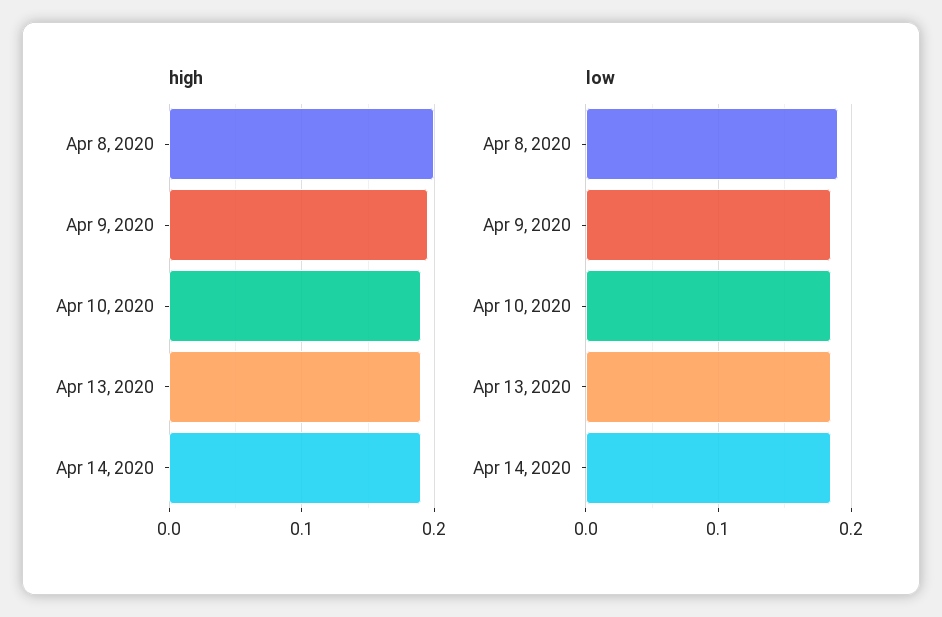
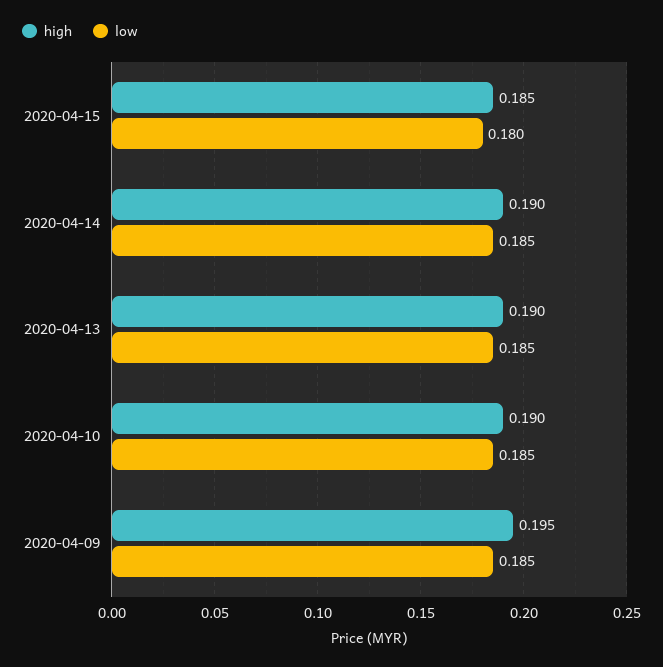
high, Apr 8, 2020: 0.2 -> none
low, Apr 8, 2020: 0.19 -> none
high, 2020-04-15: none -> 0.185
low, 2020-04-15: none -> 0.18

